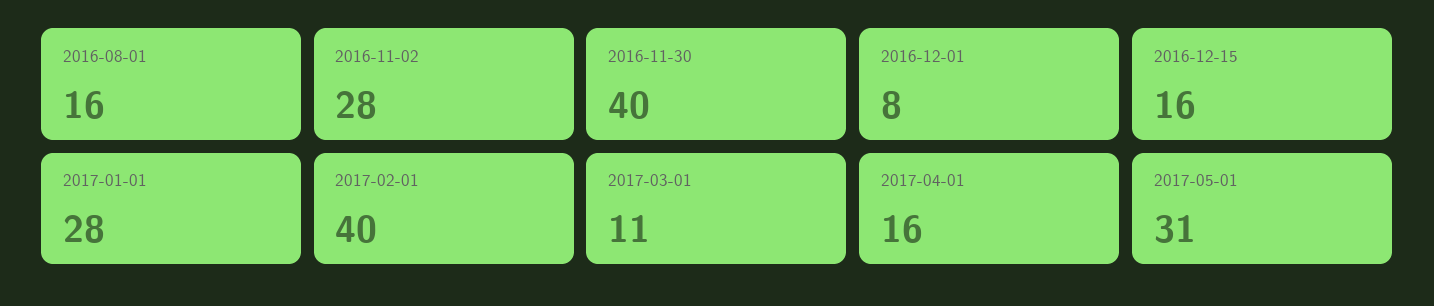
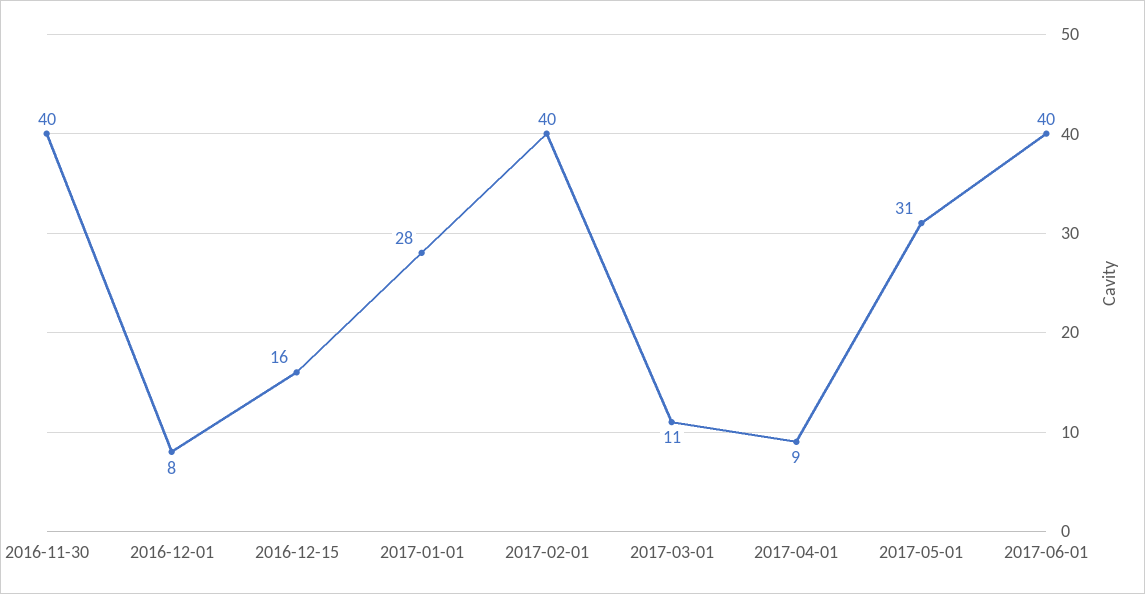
2016-08-01: 16 -> none
2016-11-02: 28 -> none
2017-04-01: 16 -> 9
2017-06-01: none -> 40

